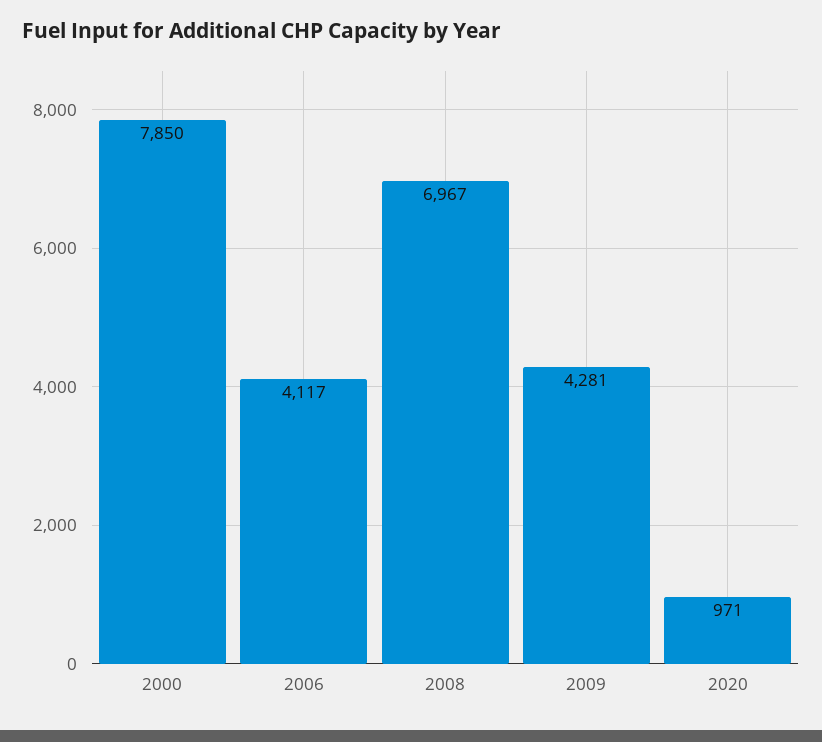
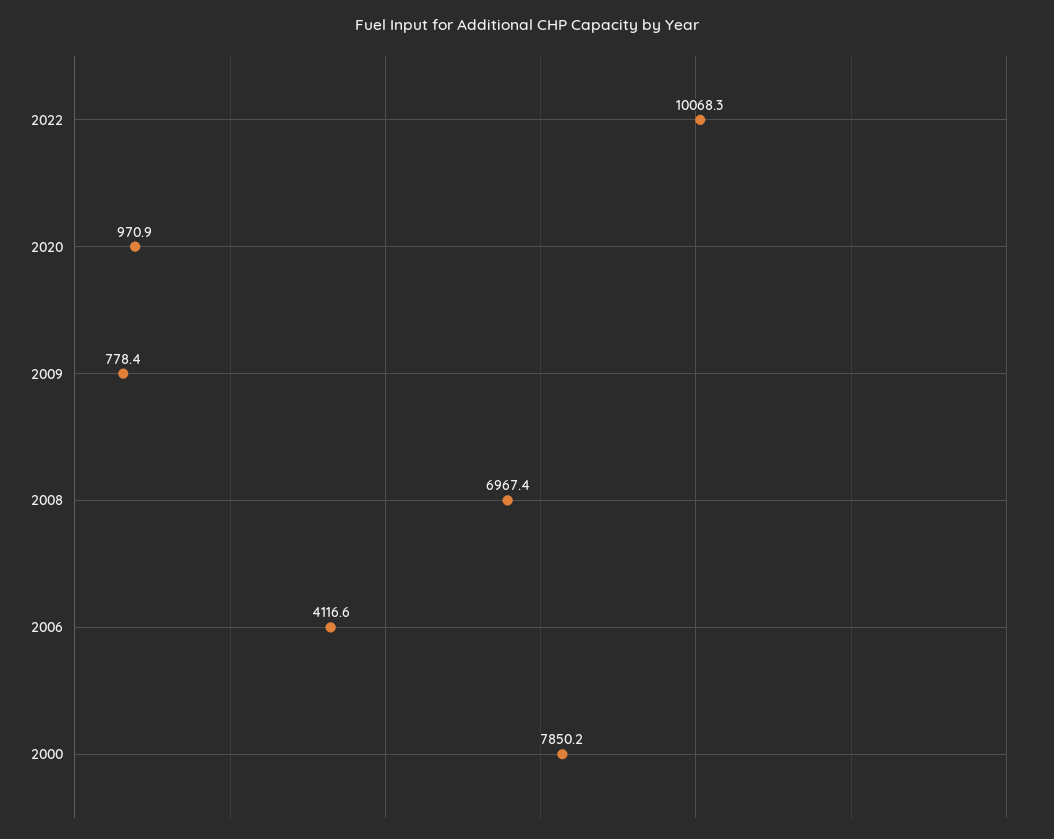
2009: 4281 -> 778.4
2022: none -> 10068.3

